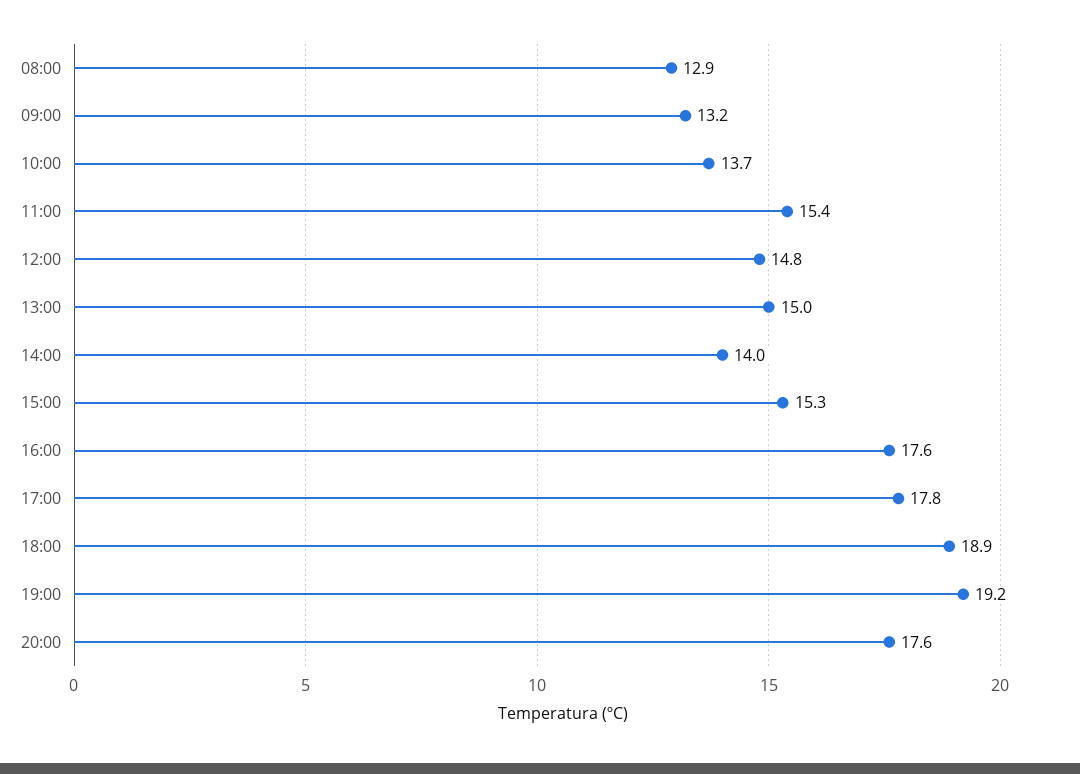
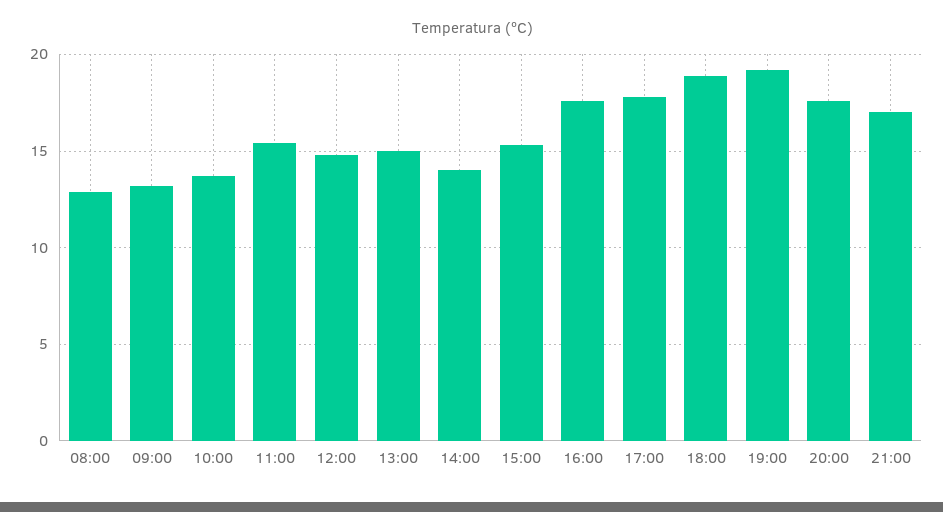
21:00: none -> 17

